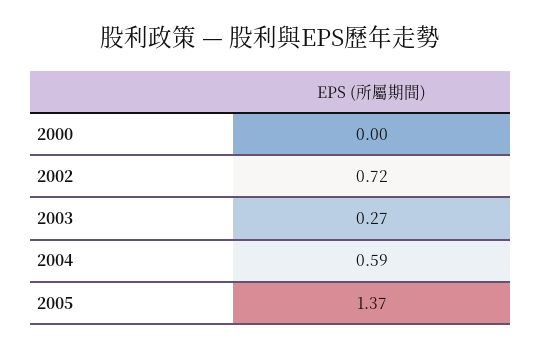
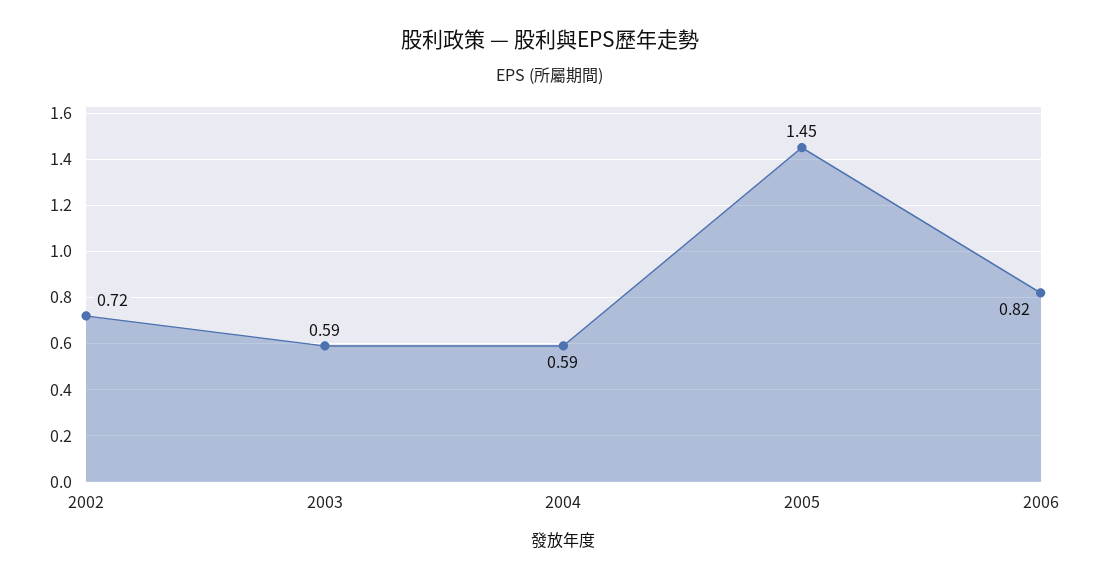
2000: 0 -> none
2003: 0.27 -> 0.59
2005: 1.37 -> 1.45
2006: none -> 0.82

